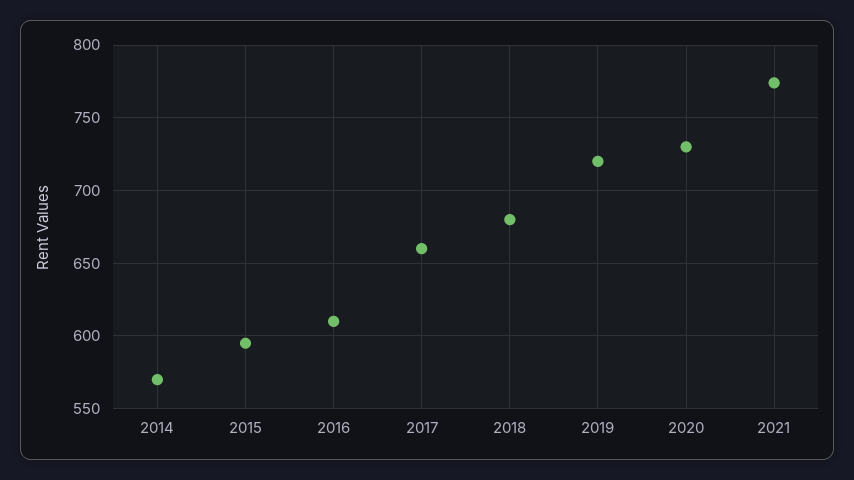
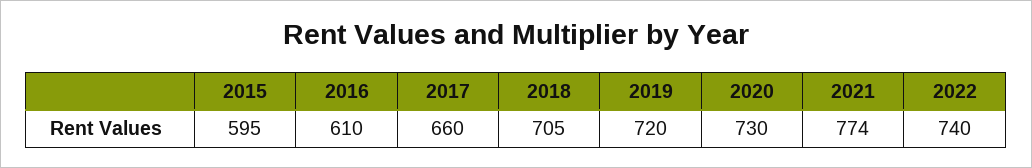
2014: 570 -> none
2018: 680 -> 705
2022: none -> 740

